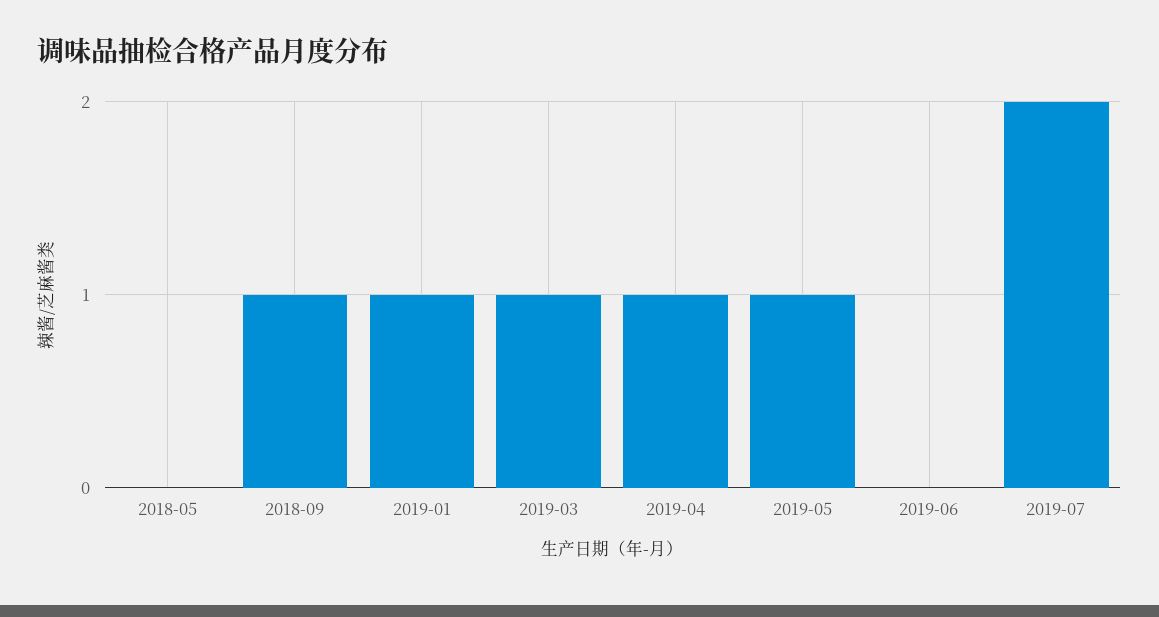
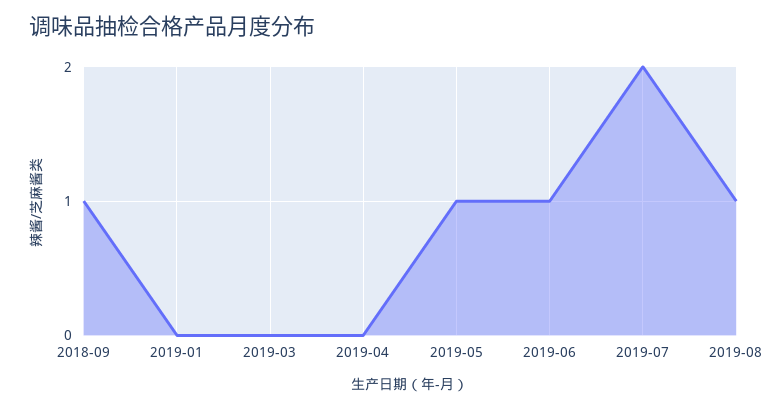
2018-05: 0 -> none
2019-01: 1 -> 0
2019-03: 1 -> 0
2019-04: 1 -> 0
2019-06: 0 -> 1
2019-08: none -> 1

